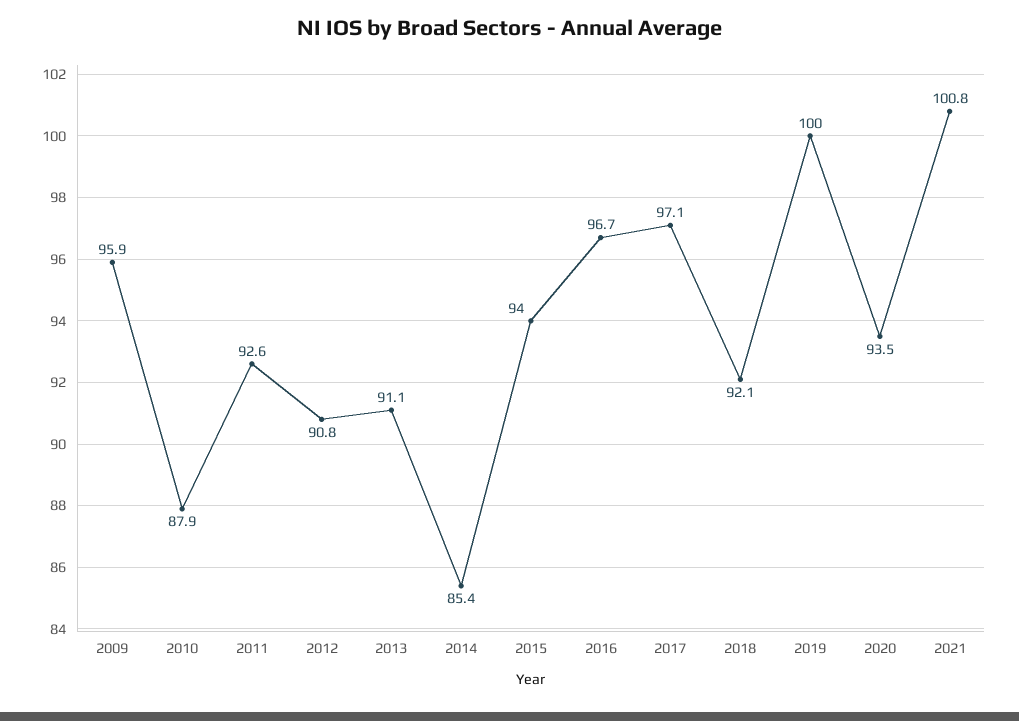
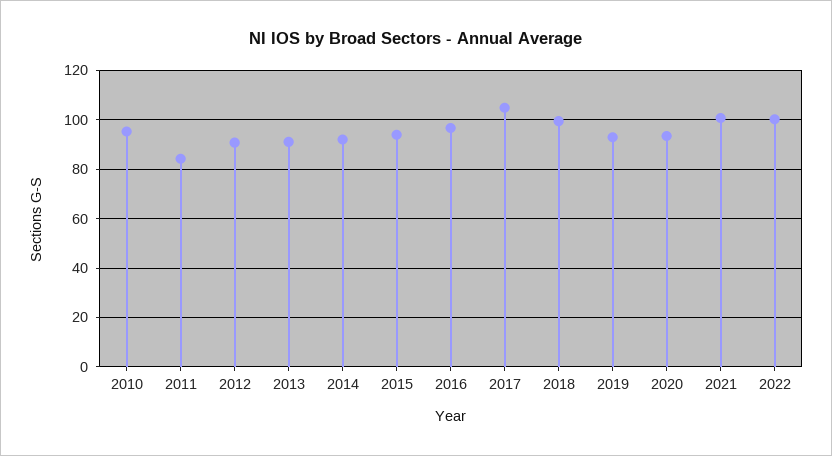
2009: 95.9 -> none
2010: 87.9 -> 95
2011: 92.6 -> 85
2014: 85.4 -> 92.5
2017: 97.1 -> 105
2018: 92.1 -> 100
2019: 100 -> 92.5
2022: none -> 100

